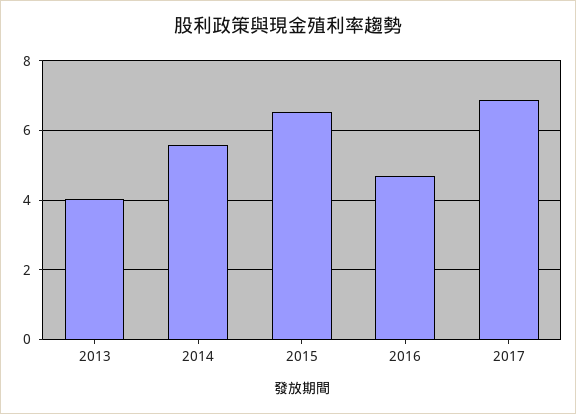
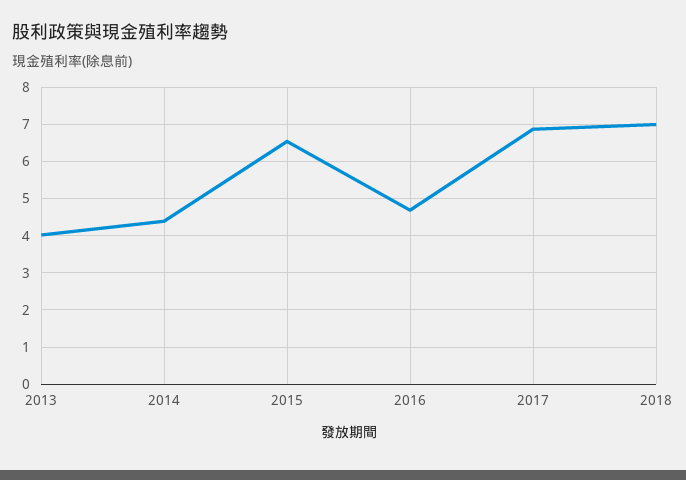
2014: 5.6 -> 4.4
2018: none -> 7

